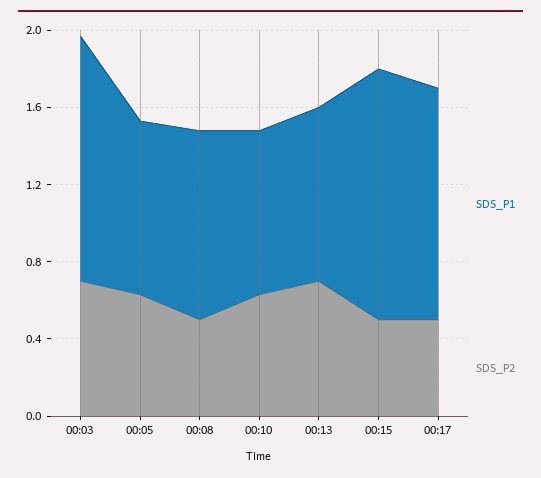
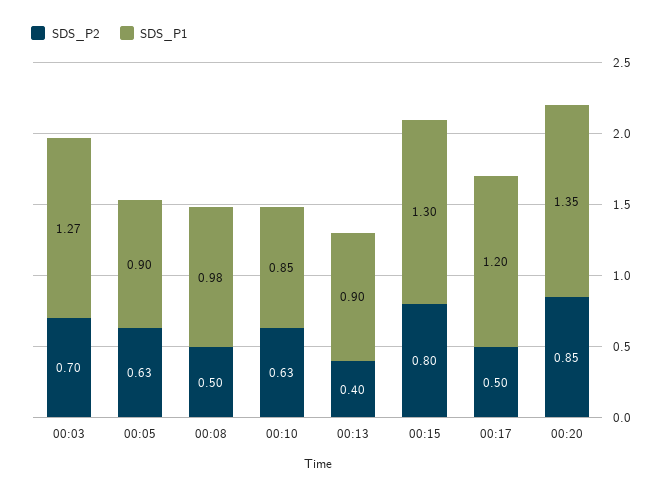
SDS_P2, 00:13: 0.7 -> 0.4
SDS_P2, 00:15: 0.5 -> 0.8
SDS_P2, 00:20: none -> 0.85
SDS_P1, 00:20: none -> 1.35

